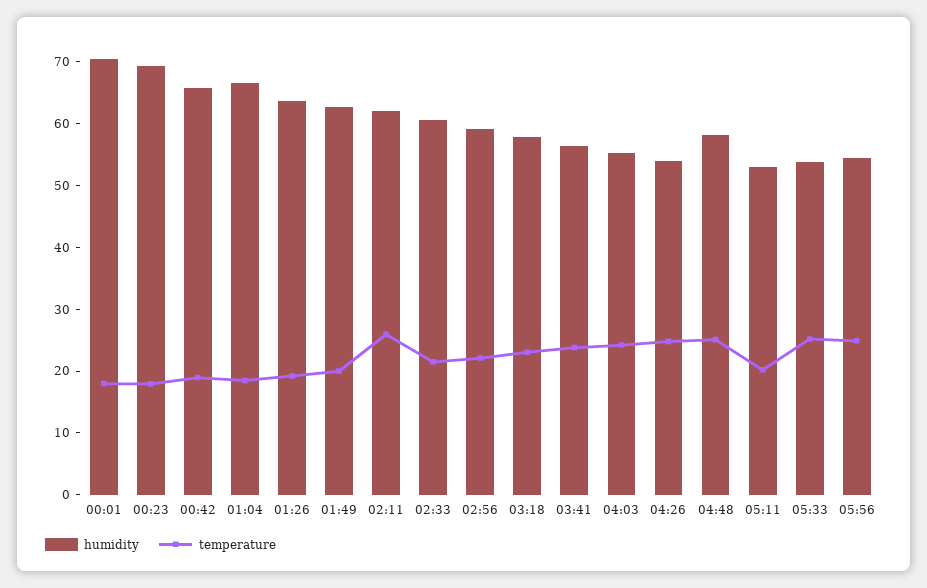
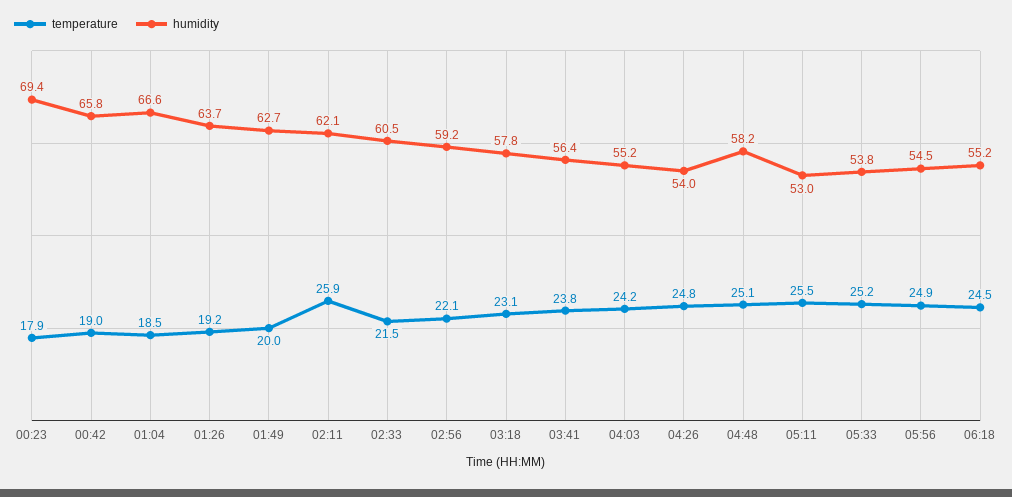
humidity, 00:01: 70 -> none
temperature, 00:01: 18 -> none
temperature, 05:11: 20 -> 25.5
temperature, 06:18: none -> 24.5
humidity, 06:18: none -> 55.2

